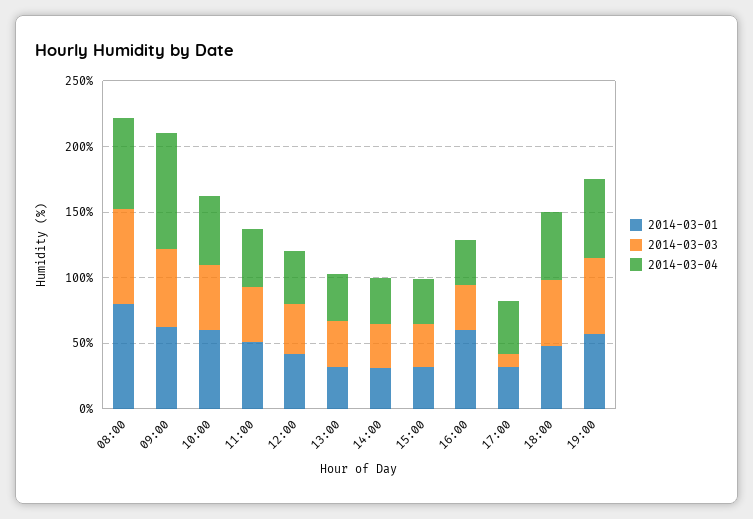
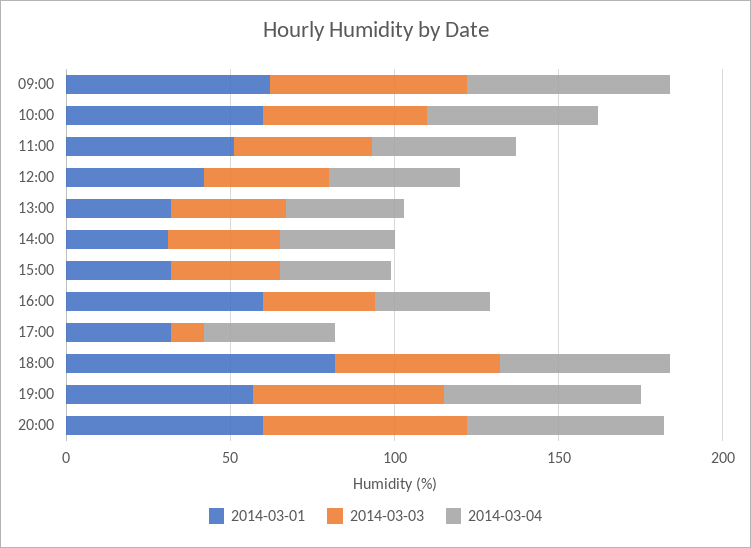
2014-03-01, 08:00: 80 -> none
2014-03-03, 08:00: 70 -> none
2014-03-04, 08:00: 70 -> none
2014-03-04, 09:00: 90 -> 60
2014-03-01, 18:00: 50 -> 80
2014-03-01, 20:00: none -> 60
2014-03-03, 20:00: none -> 60
2014-03-04, 20:00: none -> 60

